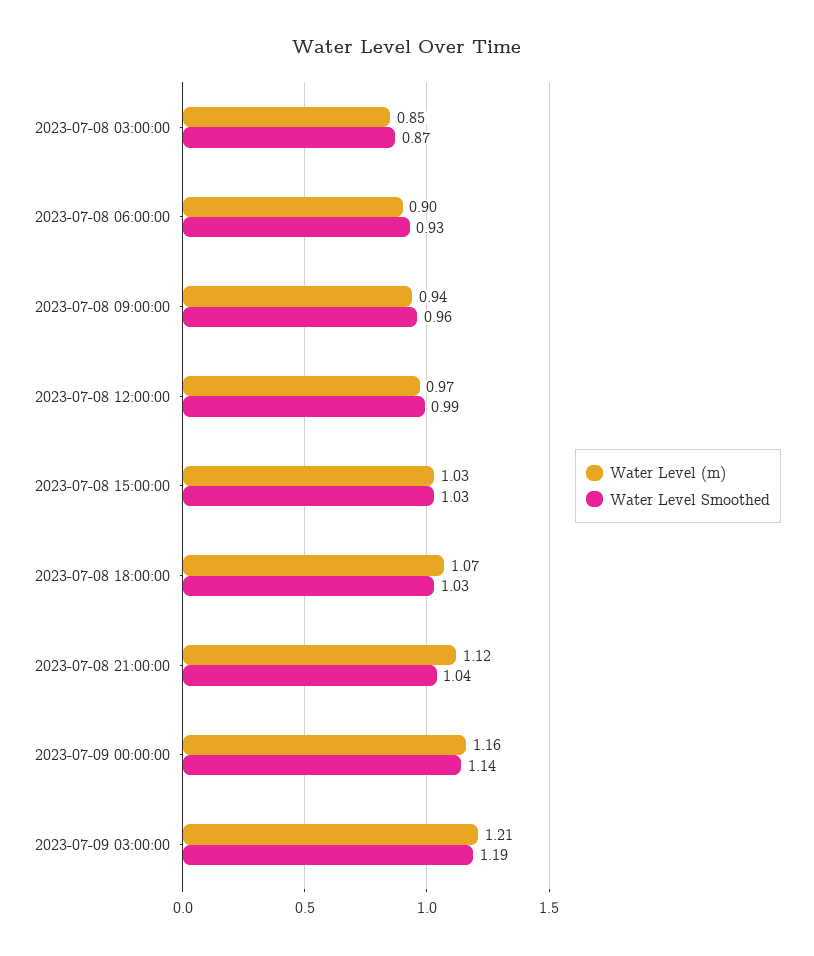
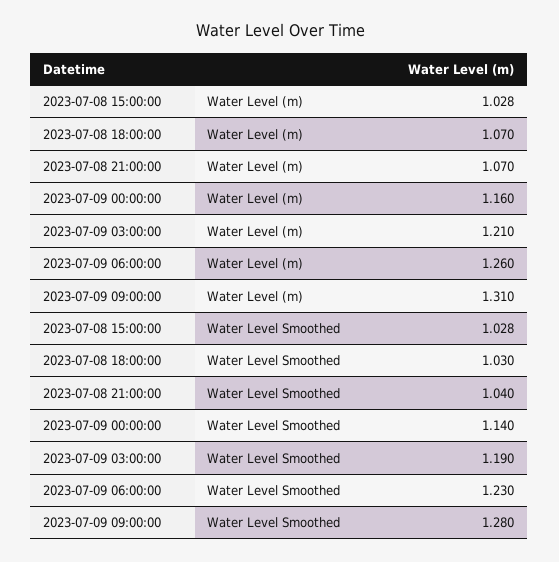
Water Level (m), 2023-07-08 03:00:00: 0.85 -> none
Water Level Smoothed, 2023-07-08 03:00:00: 0.87 -> none
Water Level (m), 2023-07-08 06:00:00: 0.9 -> none
Water Level Smoothed, 2023-07-08 06:00:00: 0.93 -> none
Water Level (m), 2023-07-08 09:00:00: 0.94 -> none
Water Level Smoothed, 2023-07-08 09:00:00: 0.96 -> none
Water Level (m), 2023-07-08 12:00:00: 0.97 -> none
Water Level Smoothed, 2023-07-08 12:00:00: 0.99 -> none
Water Level (m), 2023-07-08 21:00:00: 1.12 -> 1.07
Water Level (m), 2023-07-09 06:00:00: none -> 1.26
Water Level (m), 2023-07-09 09:00:00: none -> 1.31
Water Level Smoothed, 2023-07-09 06:00:00: none -> 1.23
Water Level Smoothed, 2023-07-09 09:00:00: none -> 1.28

